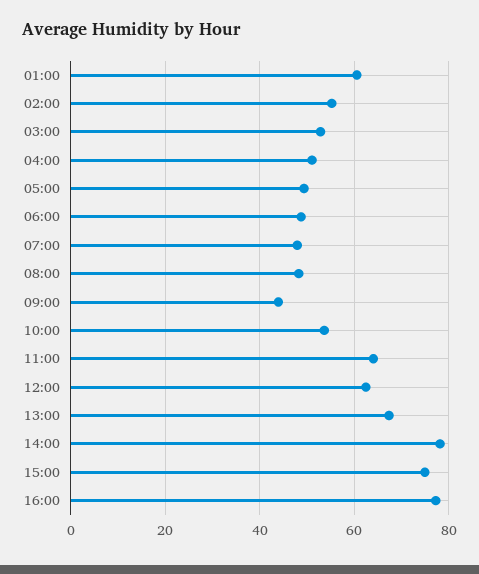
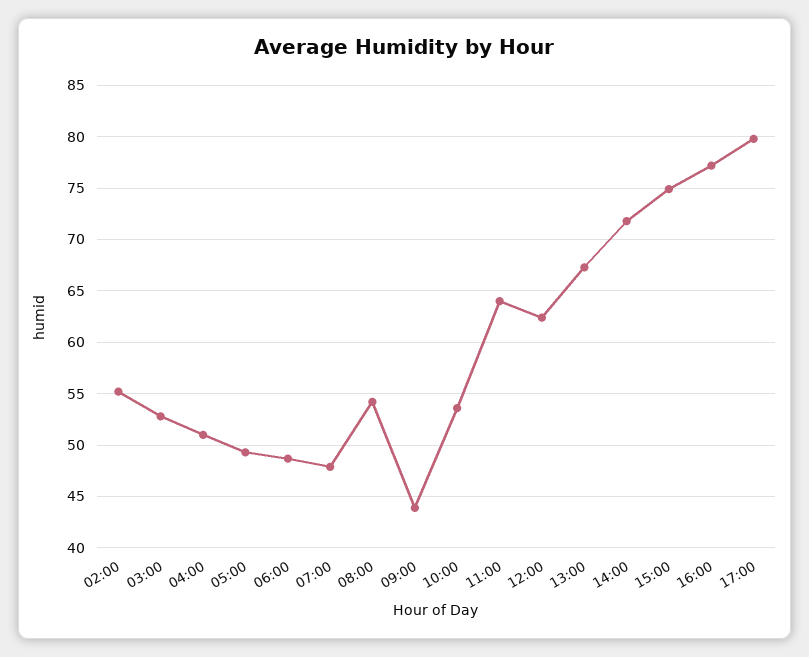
01:00: 60 -> none
08:00: 48 -> 54
14:00: 78 -> 72
17:00: none -> 80

